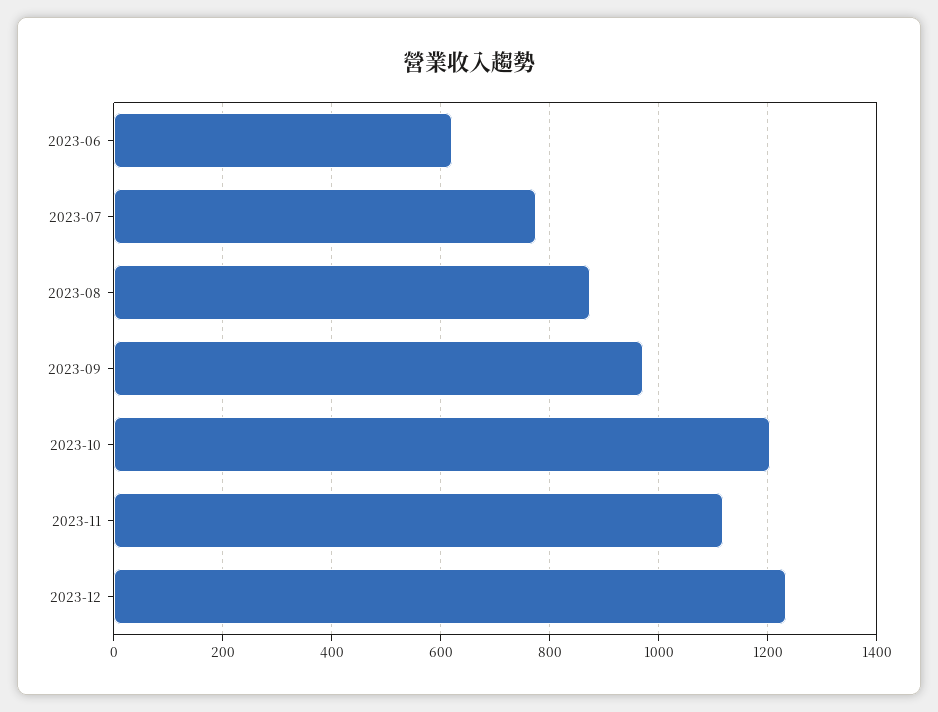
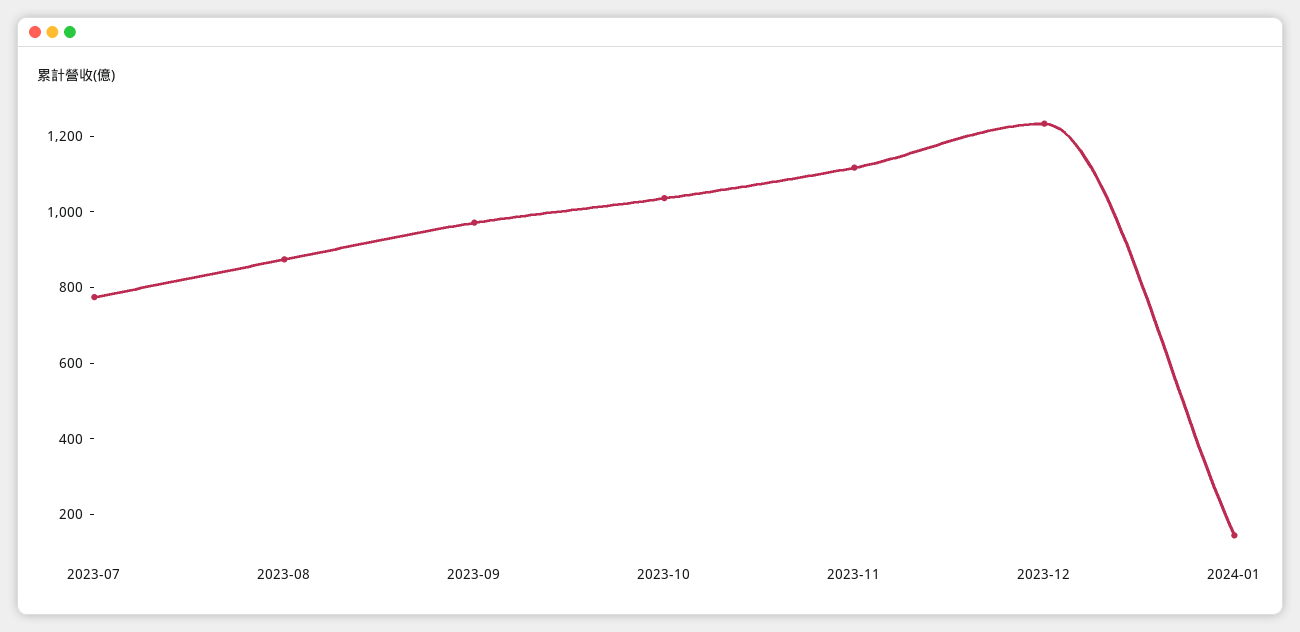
2023-06: 620 -> none
2023-10: 1200 -> 1050
2024-01: none -> 150

